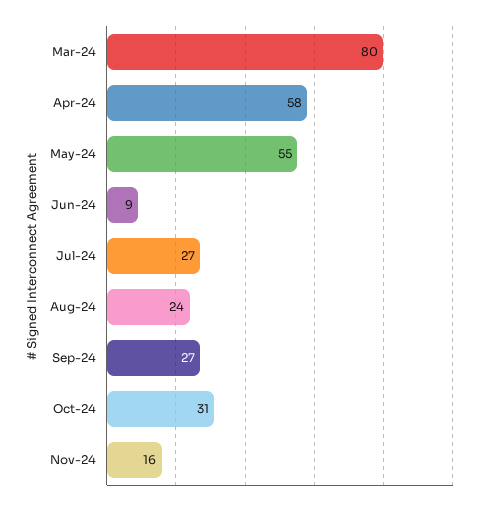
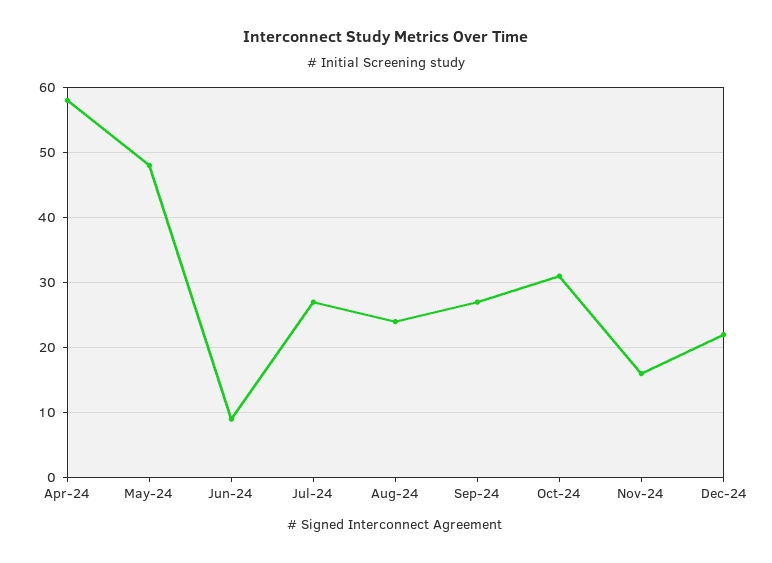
Mar-24: 80 -> none
May-24: 55 -> 48
Dec-24: none -> 22

